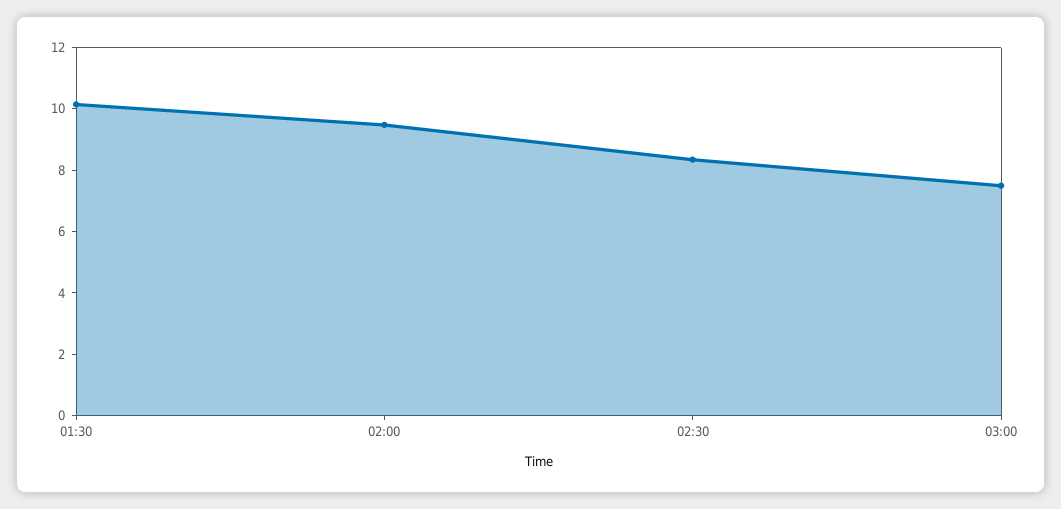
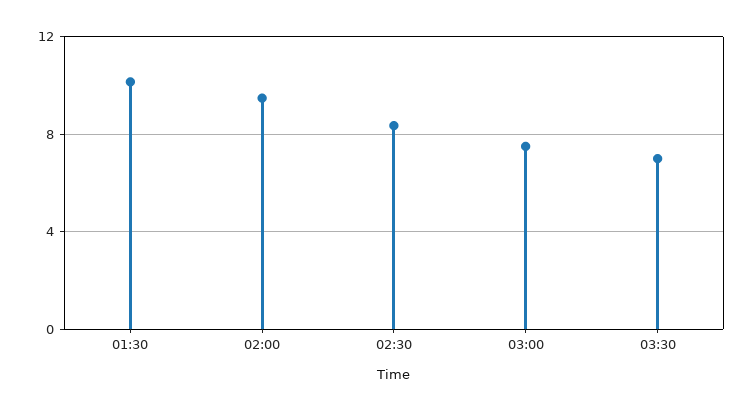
03:30: none -> 7

